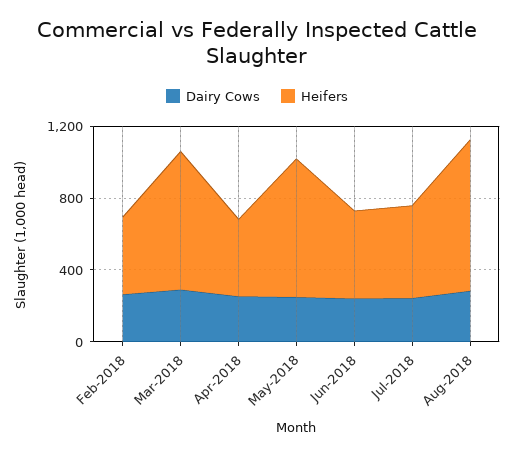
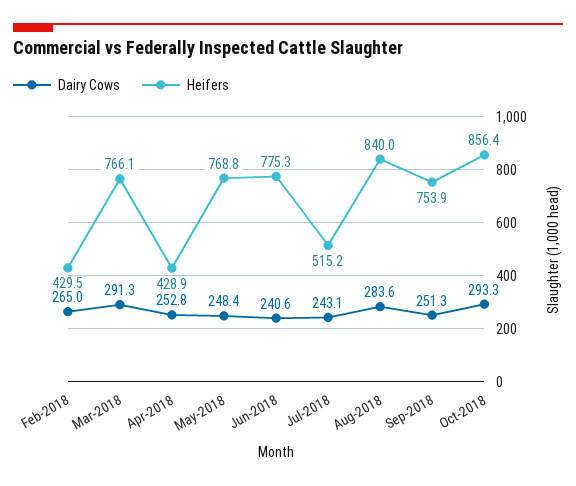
Heifers, Jun-2018: 500 -> 775.3
Dairy Cows, Sep-2018: none -> 251.3
Heifers, Sep-2018: none -> 753.9
Dairy Cows, Oct-2018: none -> 293.3
Heifers, Oct-2018: none -> 856.4

